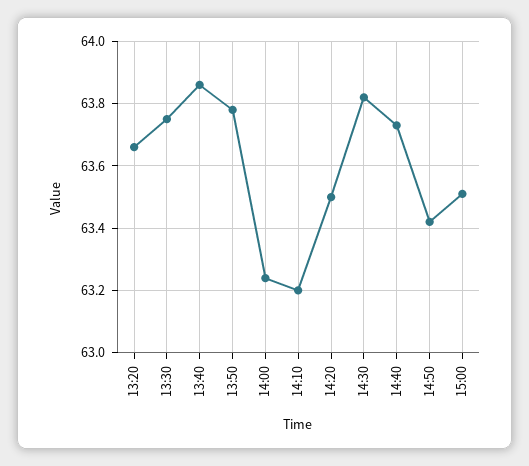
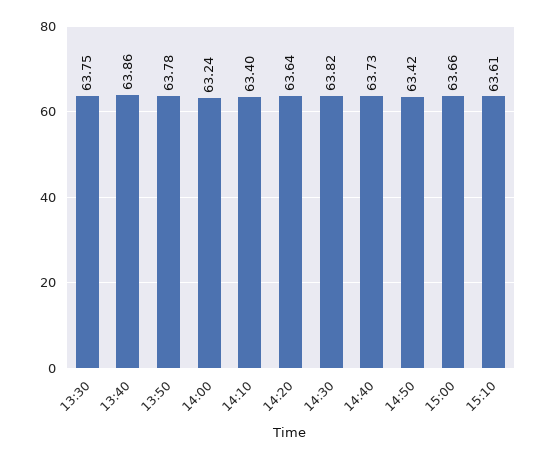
13:20: 63.65 -> none
14:10: 63.2 -> 63.4
14:20: 63.5 -> 63.64
15:00: 63.5 -> 63.66
15:10: none -> 63.61

